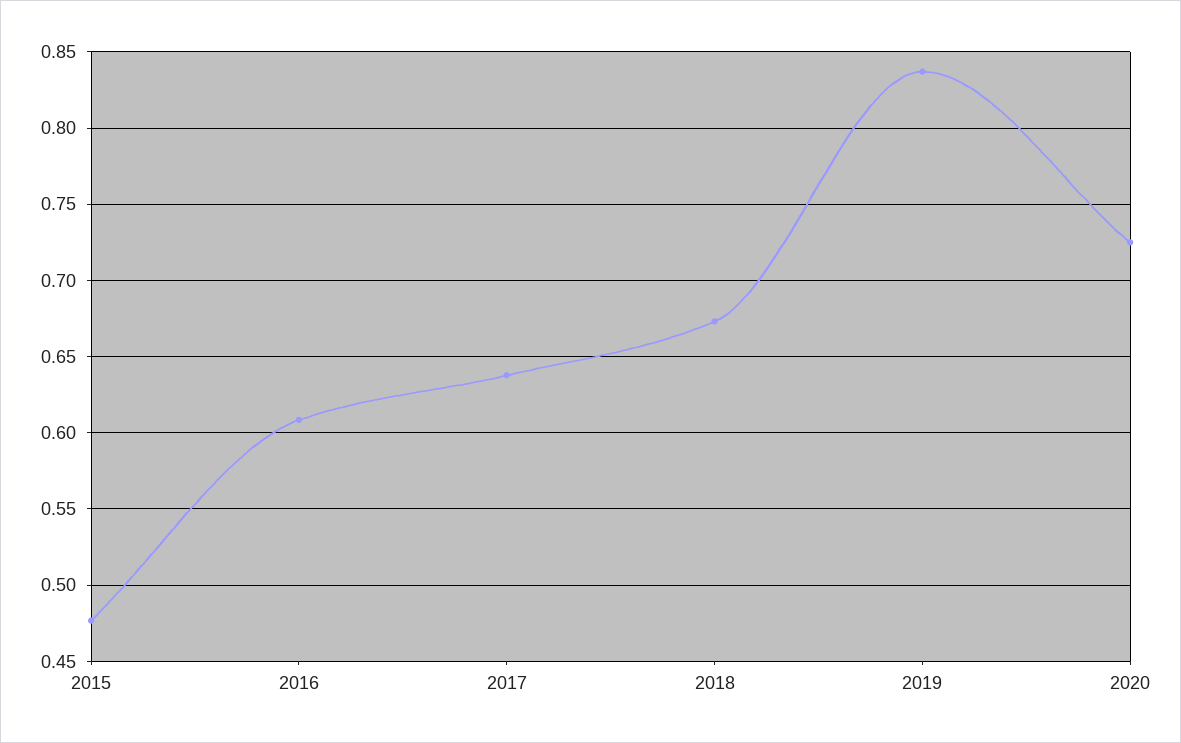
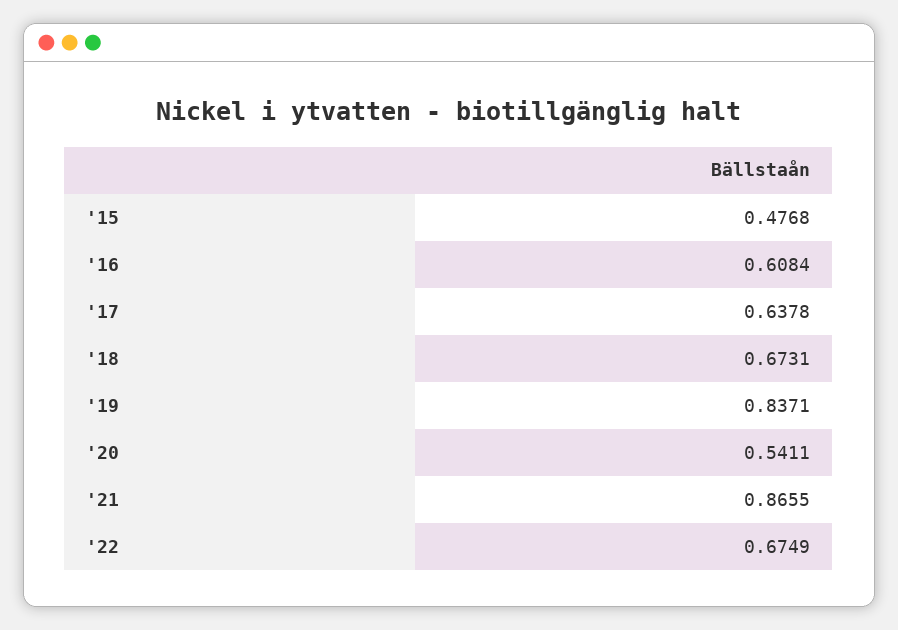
2020: 0.725 -> 0.5411
'21: none -> 0.8655
'22: none -> 0.6749

